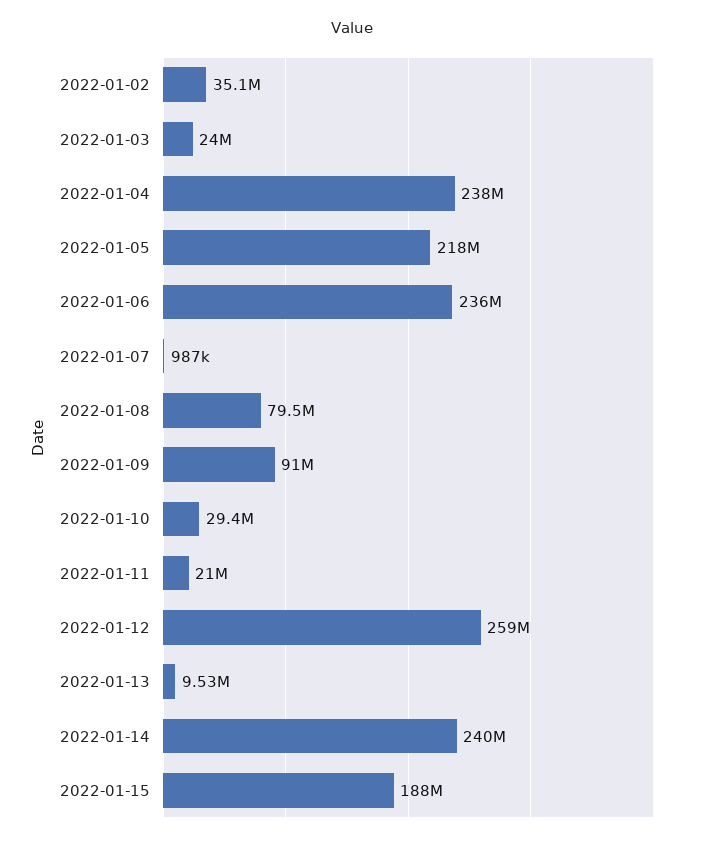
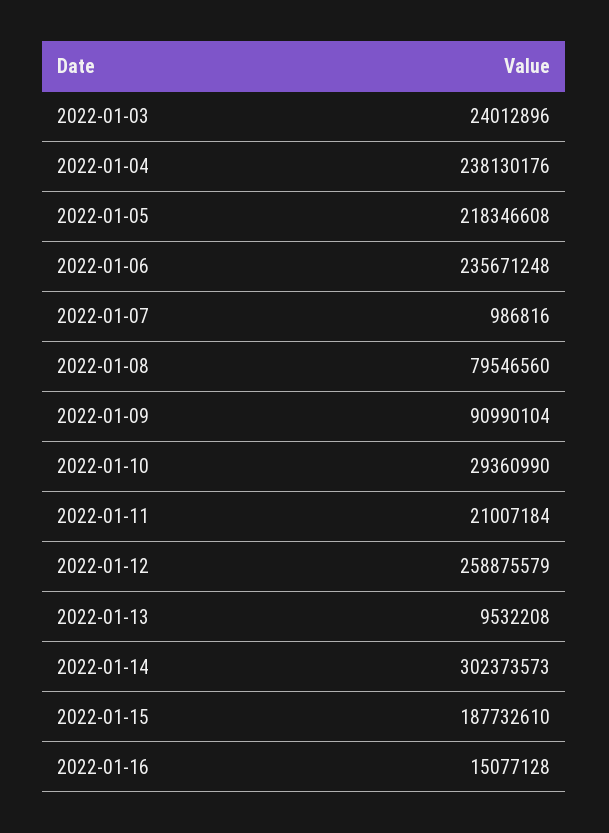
2022-01-02: 35100000 -> none
2022-01-14: 240000000 -> 302373573
2022-01-16: none -> 15077128

